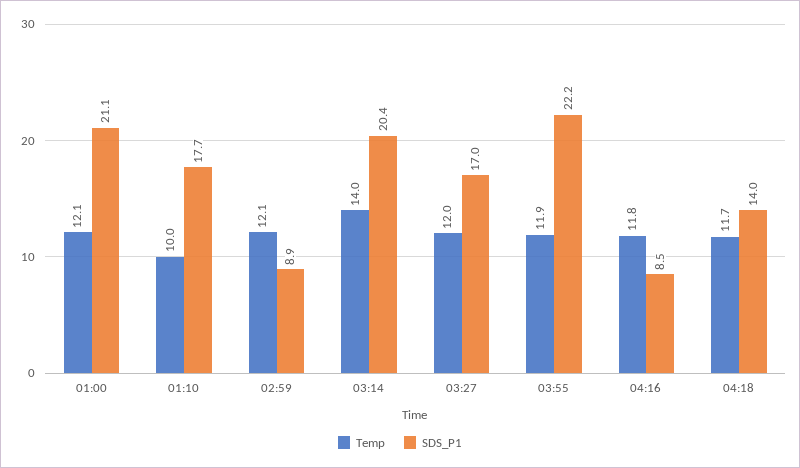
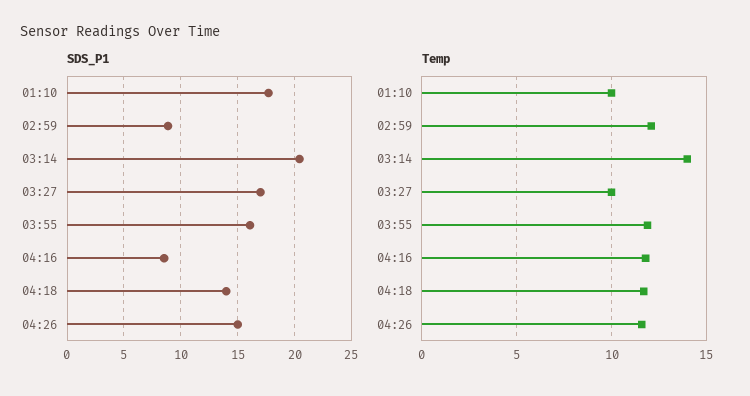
Temp, 01:00: 12.1 -> none
SDS_P1, 01:00: 21.1 -> none
Temp, 03:27: 12 -> 10
SDS_P1, 03:55: 22.2 -> 16
SDS_P1, 04:26: none -> 15
Temp, 04:26: none -> 11.5

